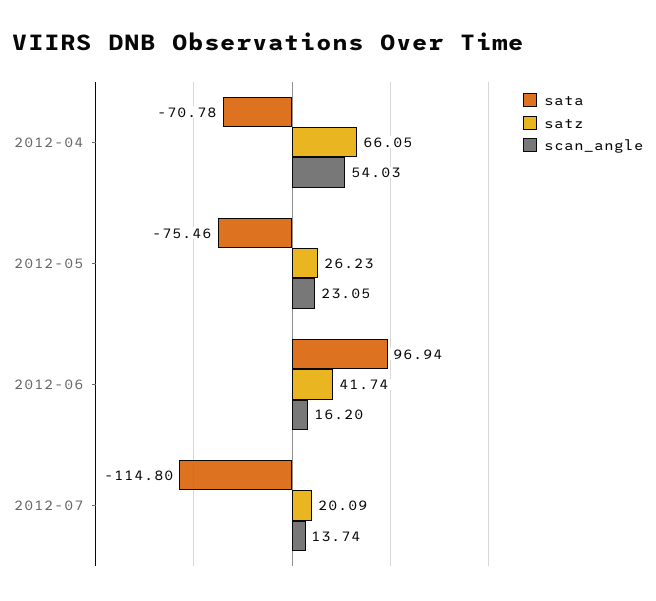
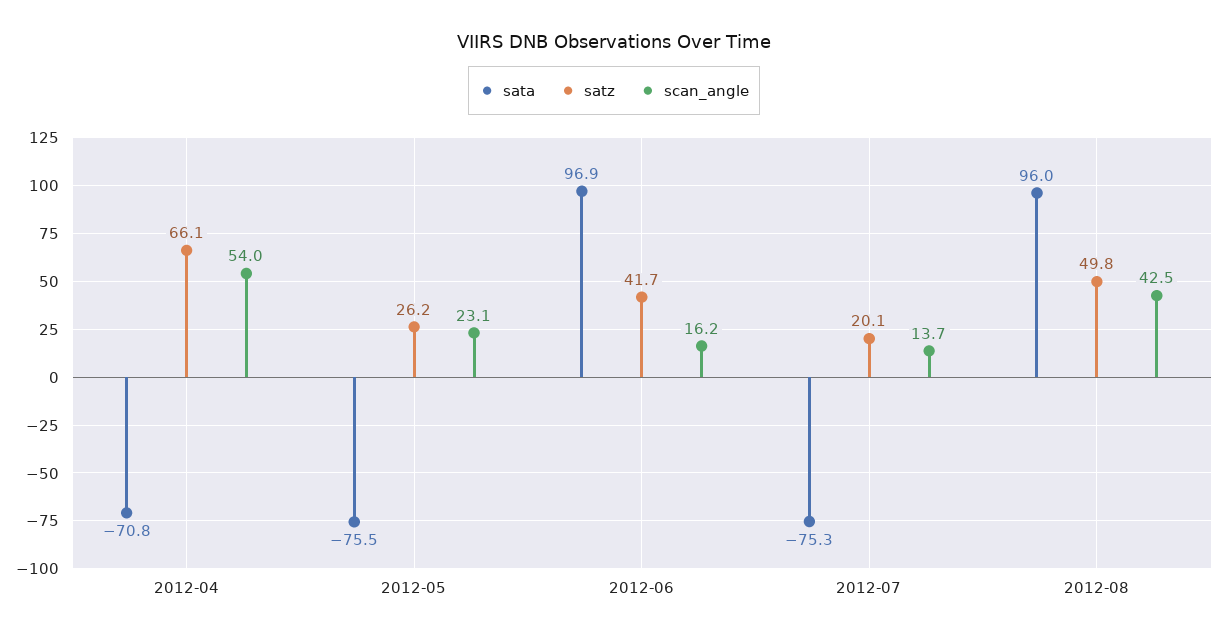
sata, 2012-07: -114.8 -> -75.3
sata, 2012-08: none -> 96
satz, 2012-08: none -> 49.8
scan_angle, 2012-08: none -> 42.5

